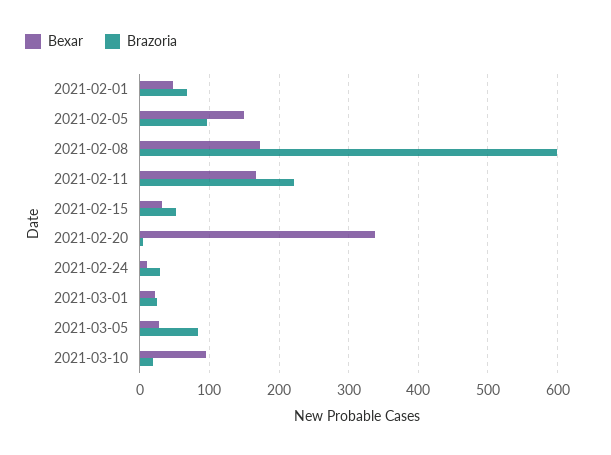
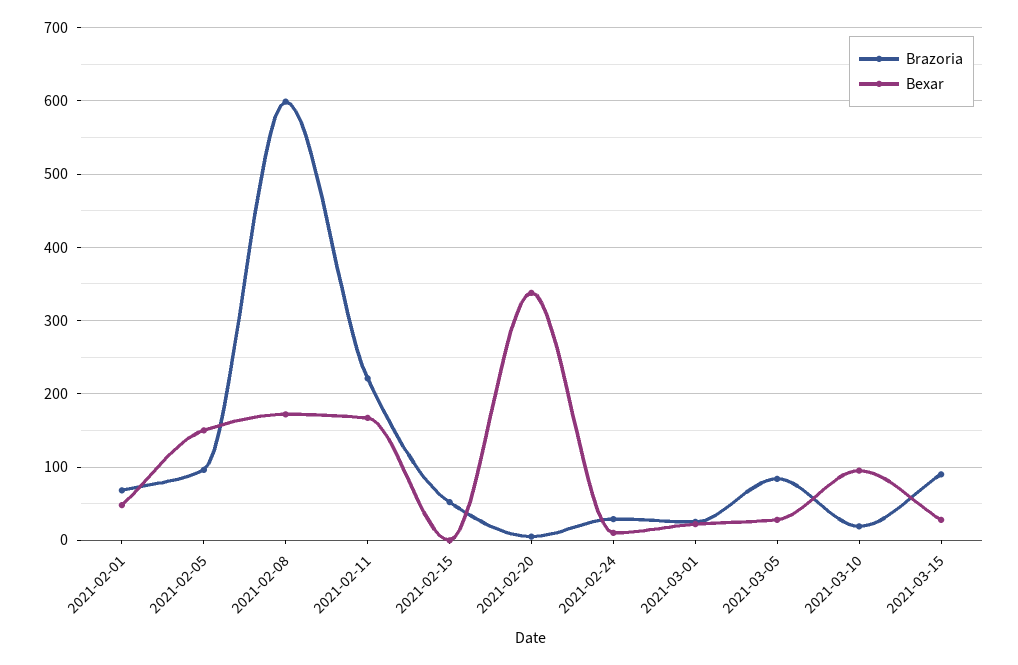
Bexar, 2021-02-15: 30 -> 0
Brazoria, 2021-03-15: none -> 90
Bexar, 2021-03-15: none -> 30

